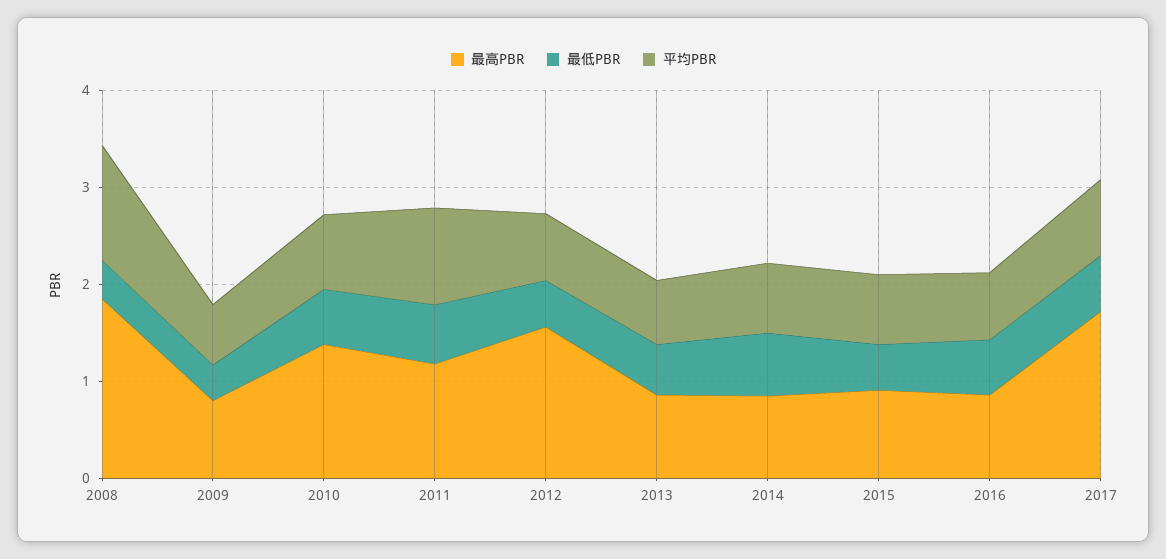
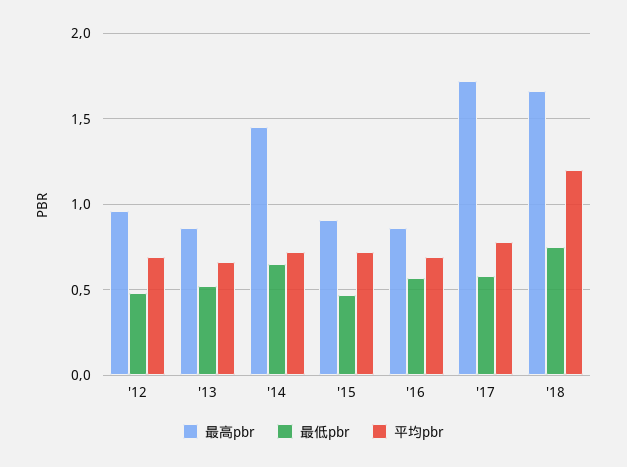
最高PBR, 2008: 1.8 -> none
最低PBR, 2008: 0.4 -> none
平均PBR, 2008: 1.2 -> none
最高PBR, 2009: 0.8 -> none
最低PBR, 2009: 0.4 -> none
平均PBR, 2009: 0.6 -> none
最高PBR, 2010: 1.4 -> none
最低PBR, 2010: 0.6 -> none
平均PBR, 2010: 0.8 -> none
最高PBR, 2011: 1.2 -> none
最低PBR, 2011: 0.6 -> none
平均PBR, 2011: 1 -> none
最高PBR, 2012: 1.6 -> 0.95
最高PBR, 2014: 0.8 -> 1.45
最高PBR, '18: none -> 1.65
最低PBR, '18: none -> 0.75
平均PBR, '18: none -> 1.2

